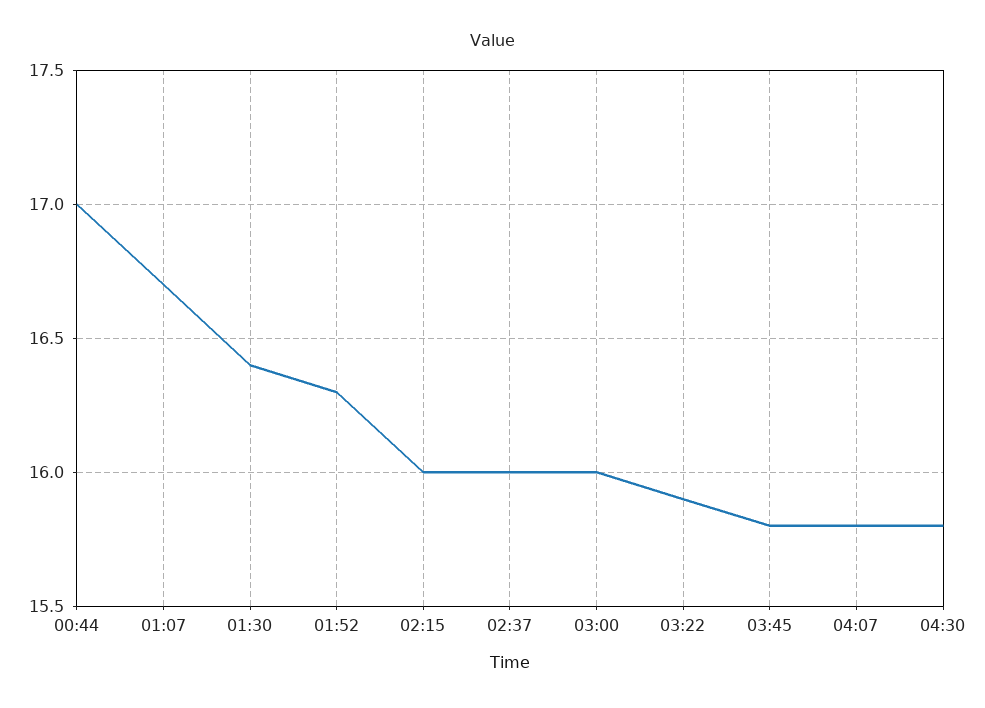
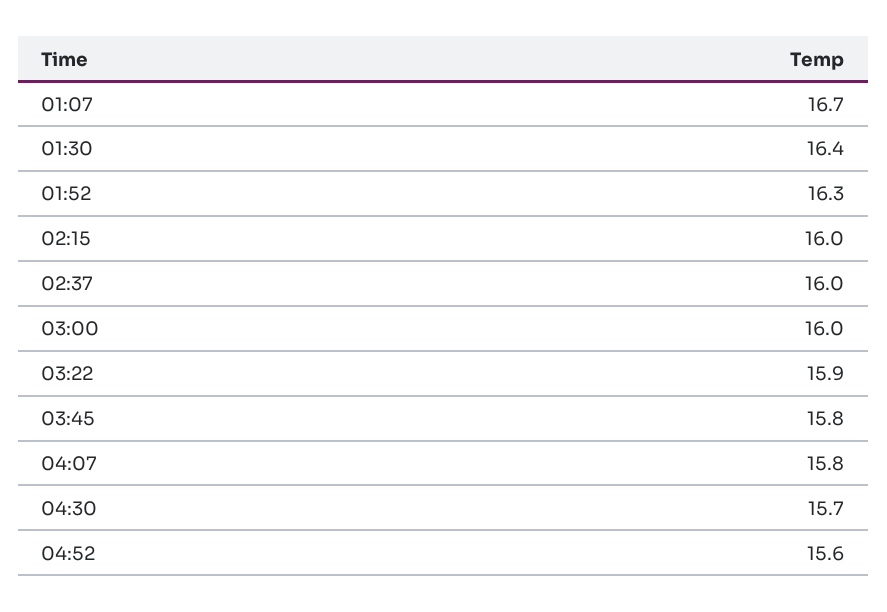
00:44: 17 -> none
04:30: 15.8 -> 15.7
04:52: none -> 15.6

